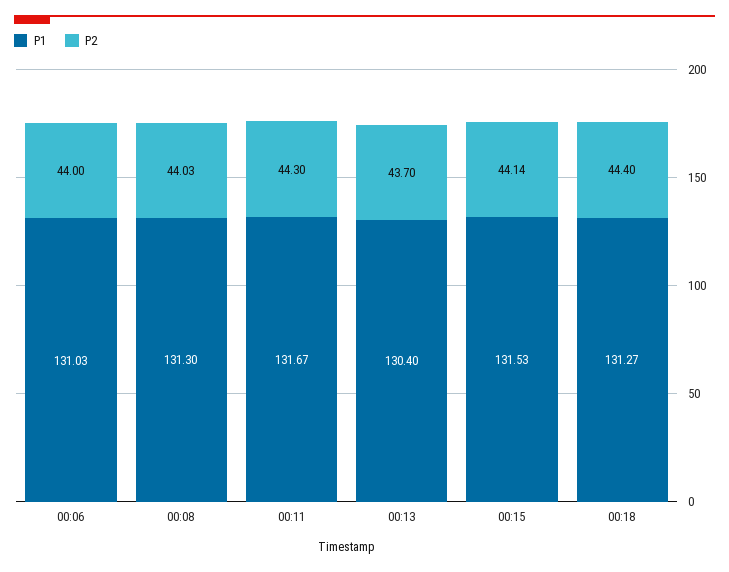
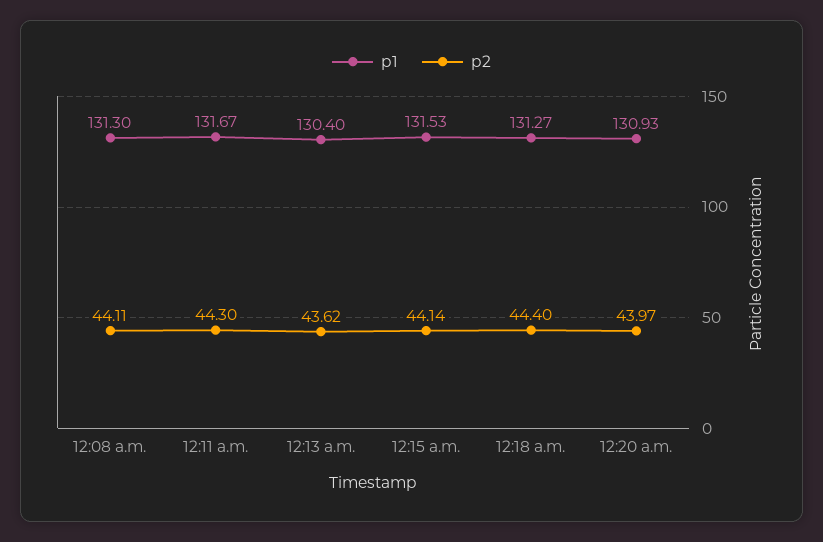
P1, 00:06: 131.03 -> none
P2, 00:06: 44 -> none
P2, 00:08: 44.03 -> 44.11
P2, 00:13: 43.7 -> 43.62
P1, 12:20 a.m.: none -> 130.93
P2, 12:20 a.m.: none -> 43.97

